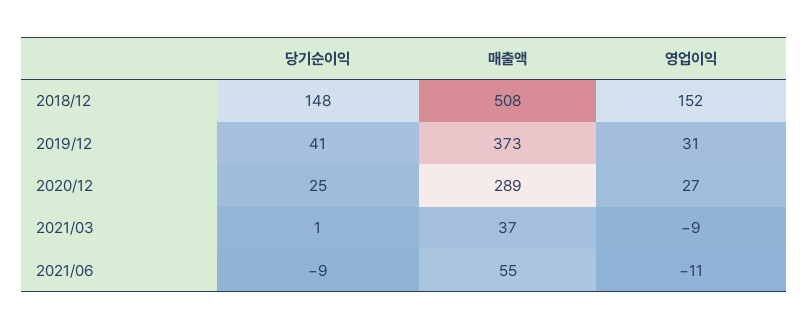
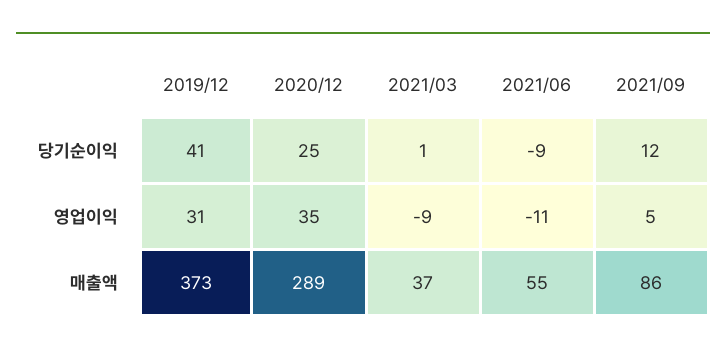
당기순이익, 2018/12: 148 -> none
매출액, 2018/12: 508 -> none
영업이익, 2018/12: 152 -> none
영업이익, 2020/12: 27 -> 35
당기순이익, 2021/09: none -> 12
영업이익, 2021/09: none -> 5
매출액, 2021/09: none -> 86

